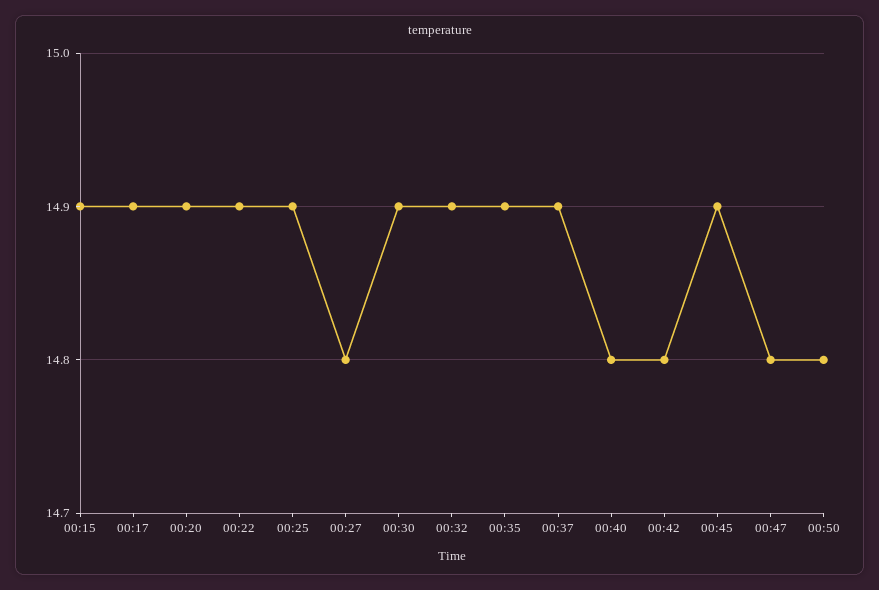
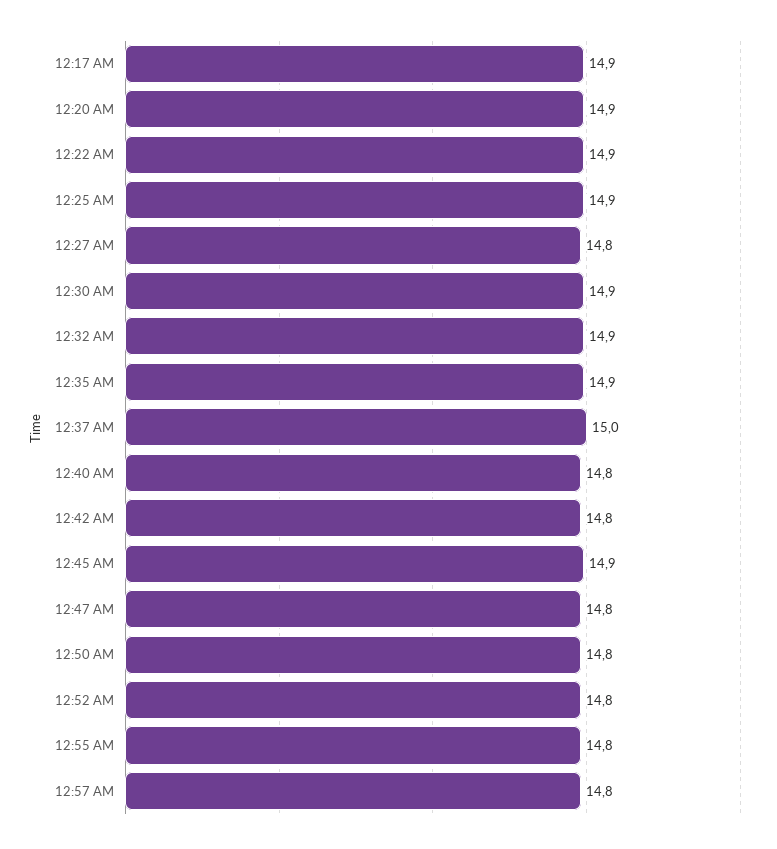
00:15: 14.9 -> none
00:37: 14.9 -> 15
12:52 AM: none -> 14.8
12:55 AM: none -> 14.8
12:57 AM: none -> 14.8

